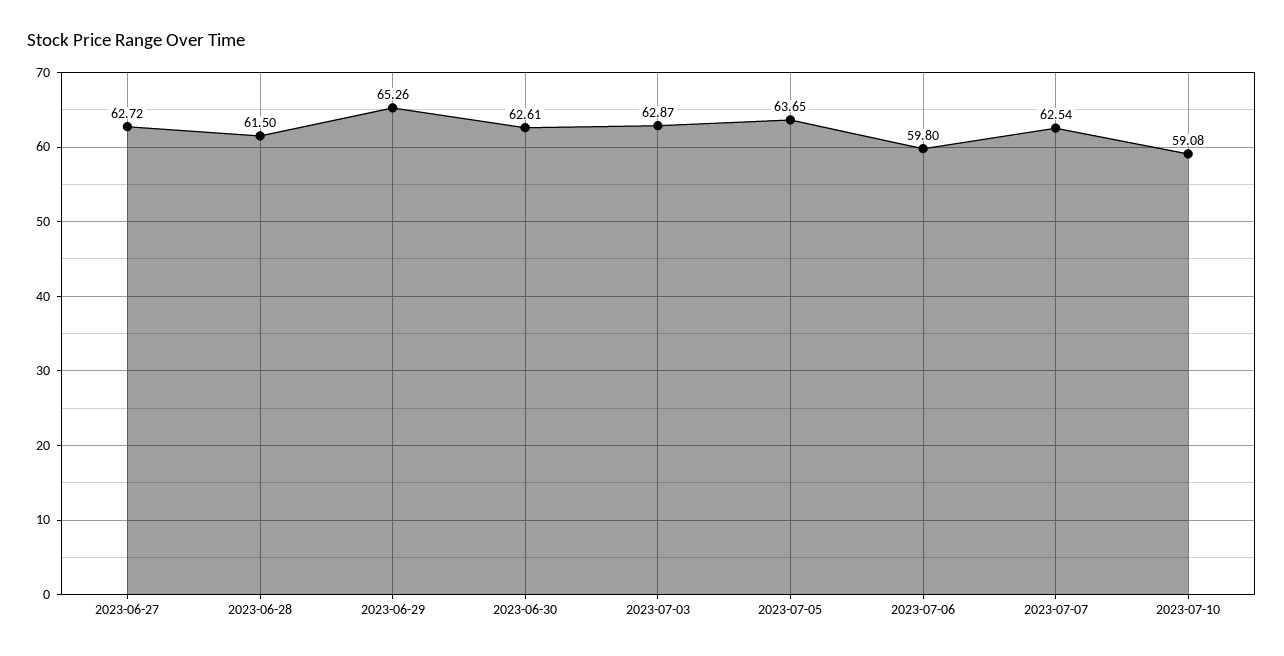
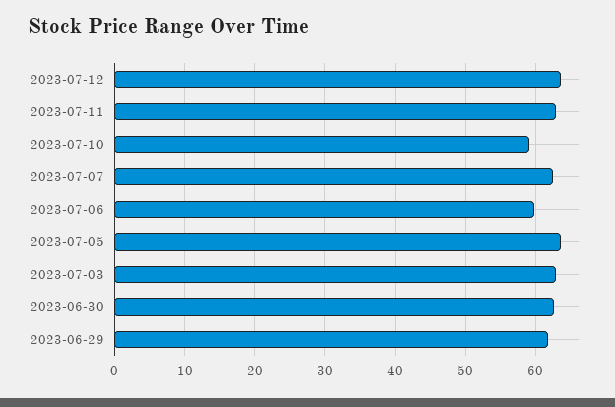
2023-06-27: 62.72 -> none
2023-06-28: 61.5 -> none
2023-06-29: 65.26 -> 62
2023-07-12: none -> 64
2023-07-11: none -> 63

